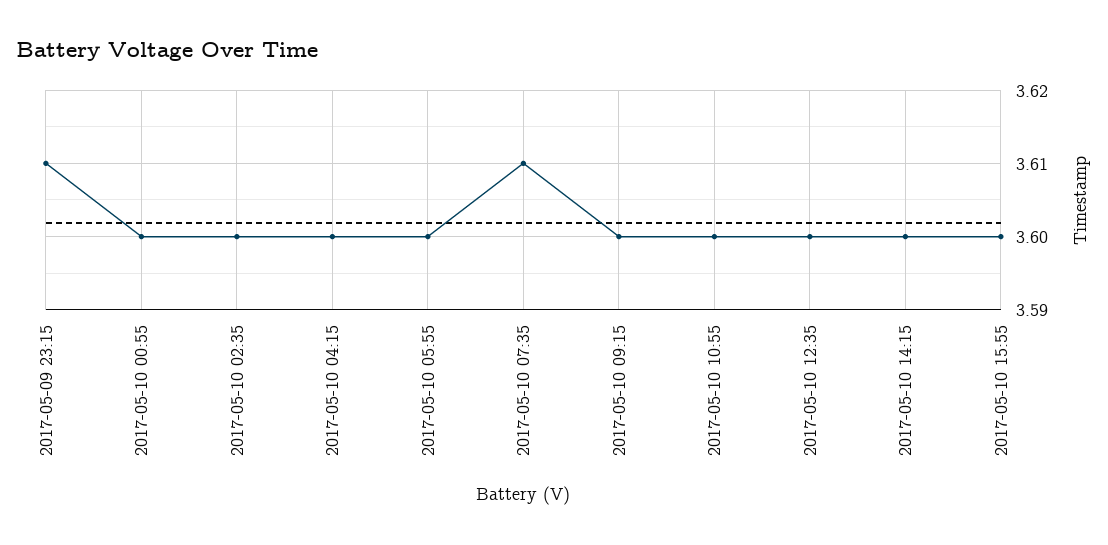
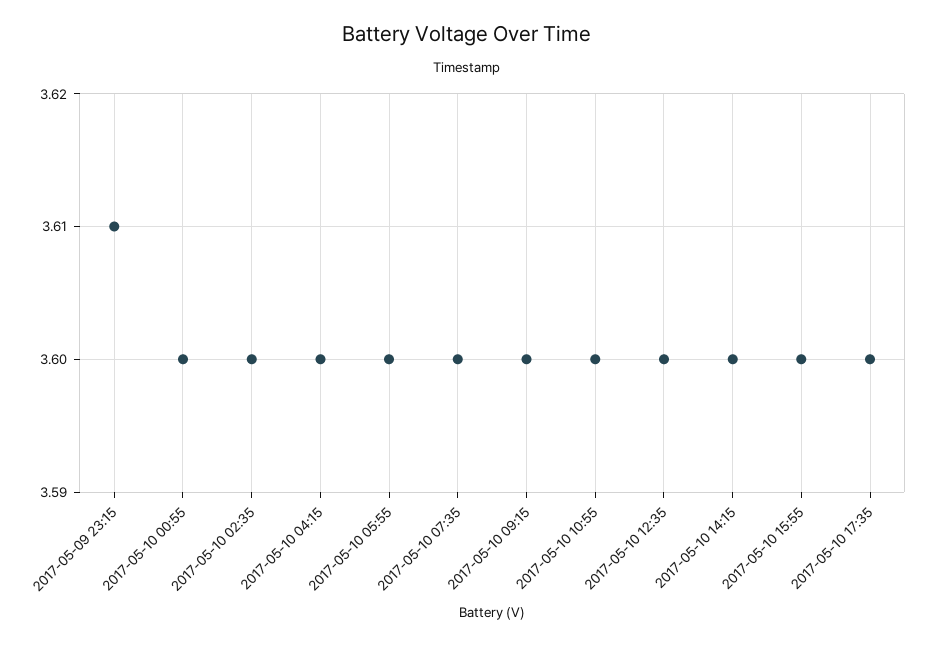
2017-05-10 07:35: 3.61 -> 3.6
2017-05-10 17:35: none -> 3.6

